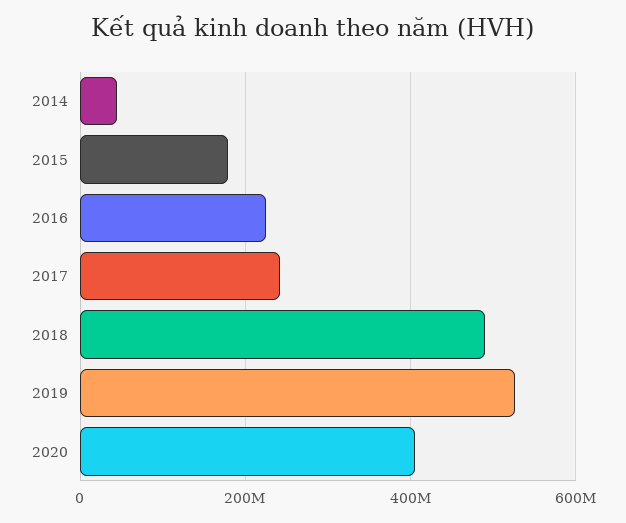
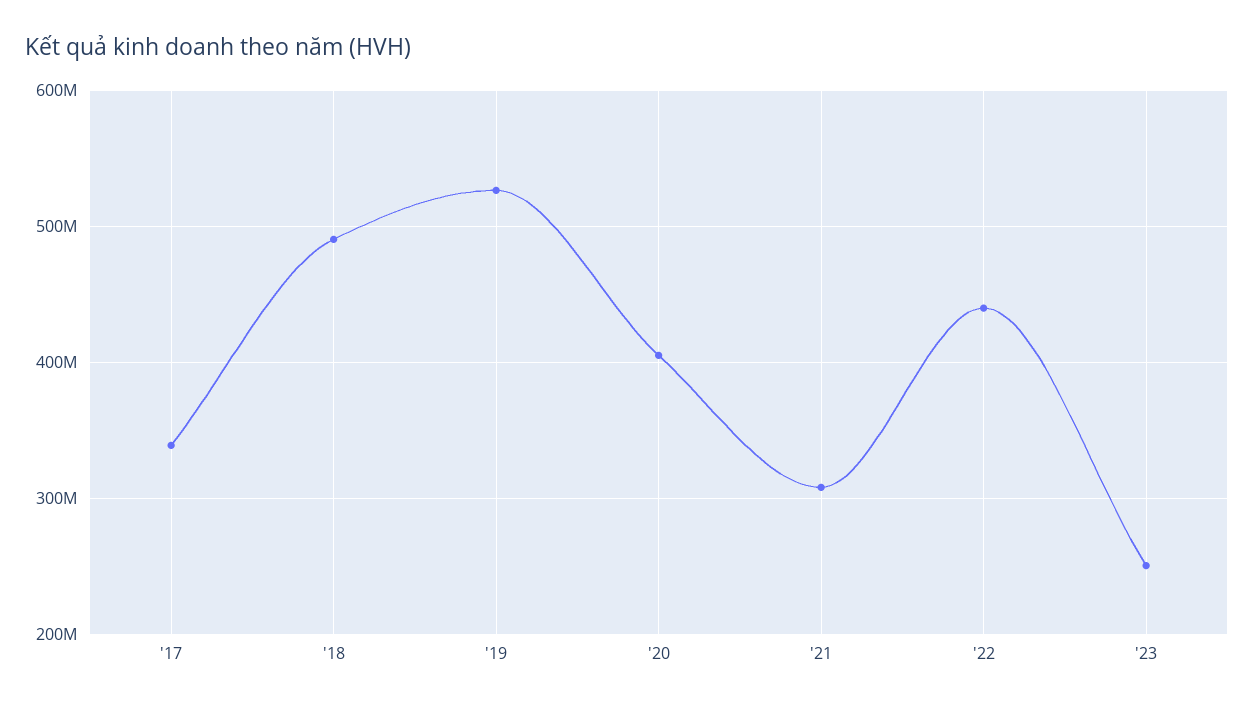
2014: 40000000 -> none
2015: 180000000 -> none
2016: 220000000 -> none
2017: 240000000 -> 340000000
'21: none -> 310000000
'22: none -> 440000000
'23: none -> 250000000

